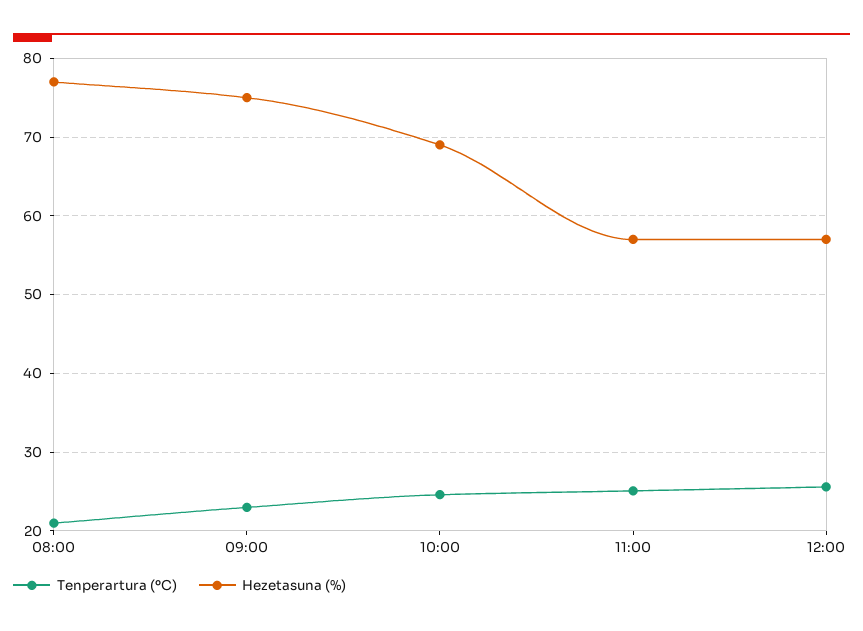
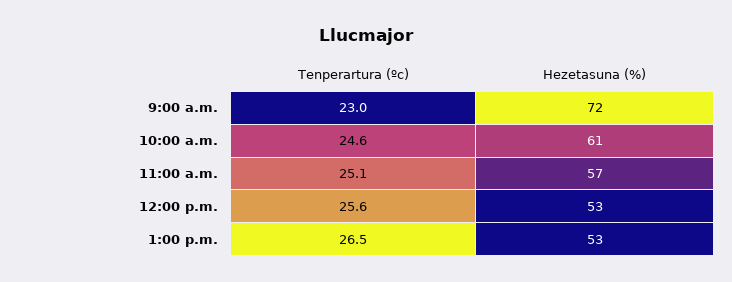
Tenperartura (ºC), 08:00: 21 -> none
Hezetasuna (%), 08:00: 77 -> none
Hezetasuna (%), 09:00: 75 -> 72
Hezetasuna (%), 10:00: 69 -> 61
Hezetasuna (%), 12:00: 57 -> 53
Tenperartura (ºC), 1:00 p.m.: none -> 26.5
Hezetasuna (%), 1:00 p.m.: none -> 53

